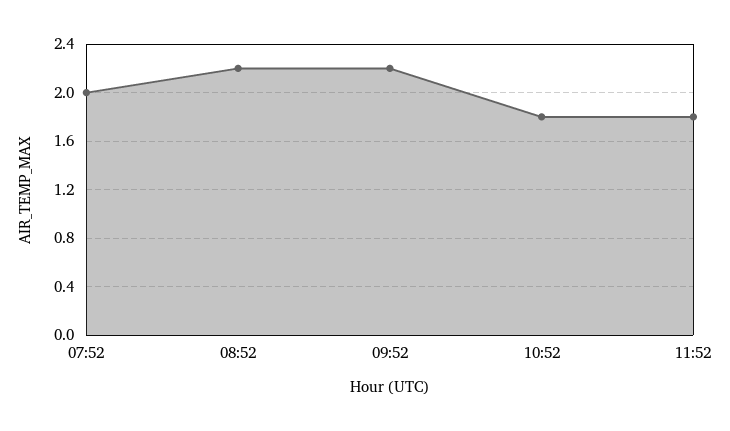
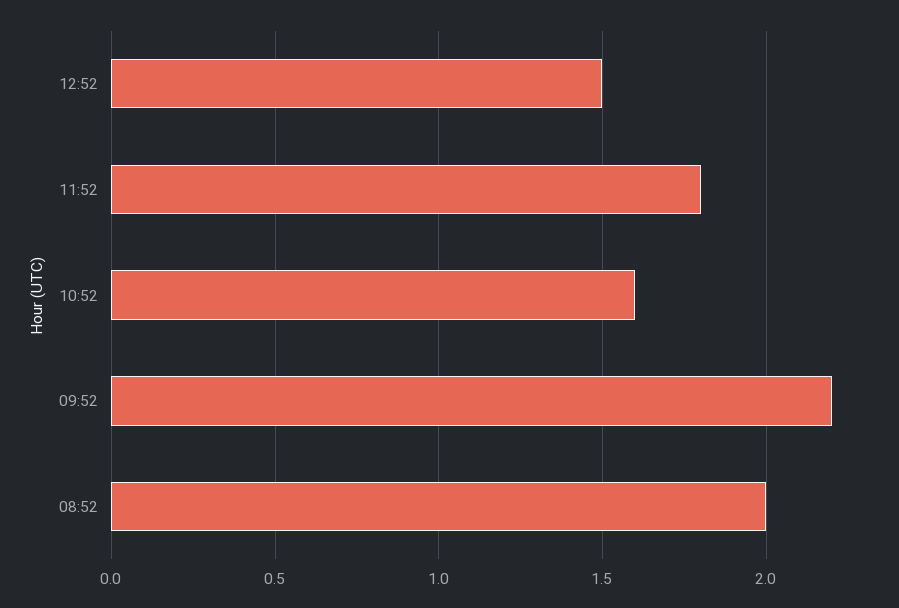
07:52: 2 -> none
08:52: 2.2 -> 2
10:52: 1.8 -> 1.6
12:52: none -> 1.5

